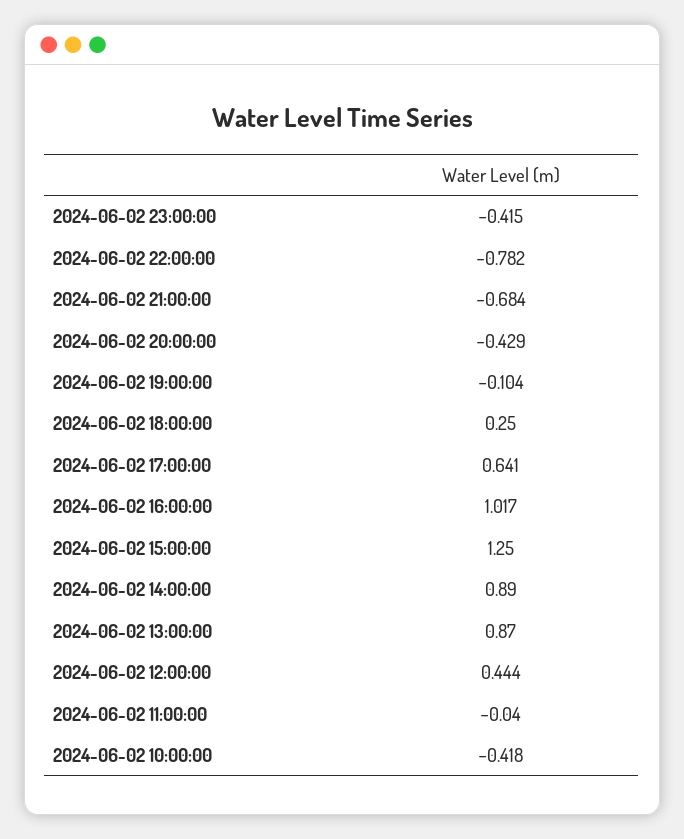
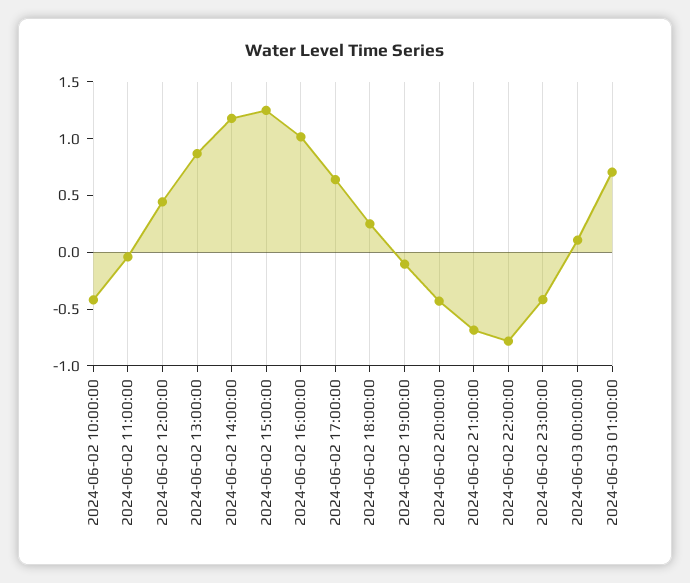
2024-06-02 14:00:00: 0.89 -> 1.2
2024-06-03 00:00:00: none -> 0.1
2024-06-03 01:00:00: none -> 0.7

